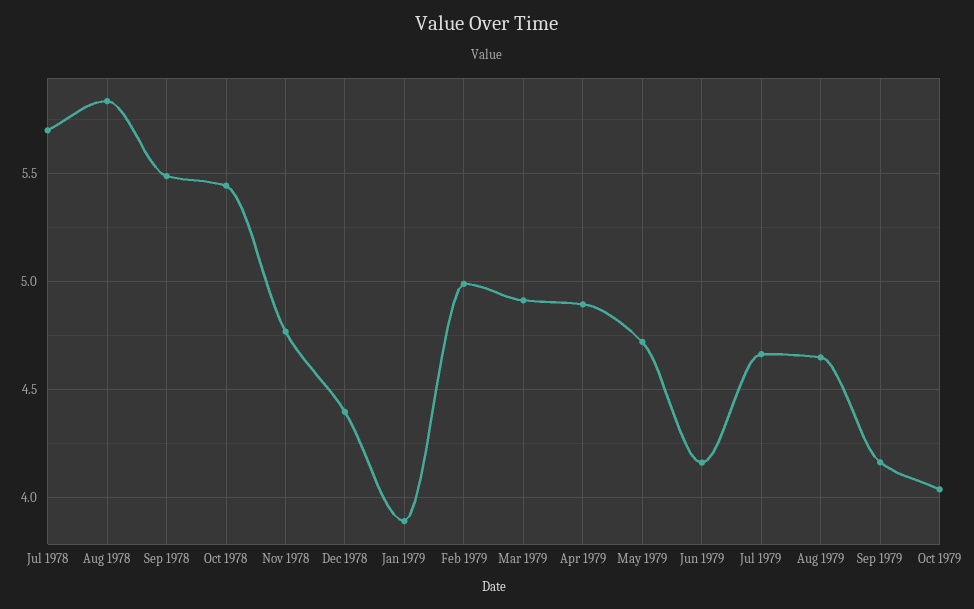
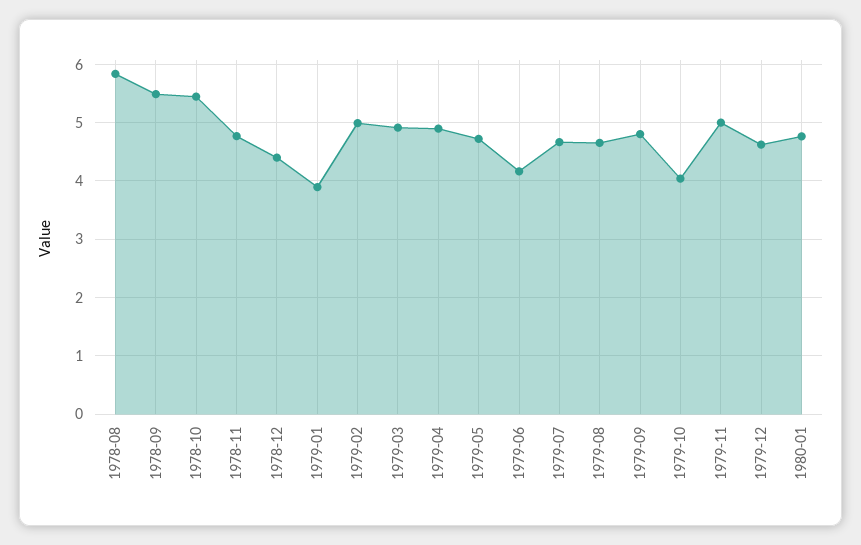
Jul 1978: 5.7 -> none
Sep 1979: 4.15 -> 4.8
1979-11: none -> 5
1979-12: none -> 4.6
1980-01: none -> 4.8

